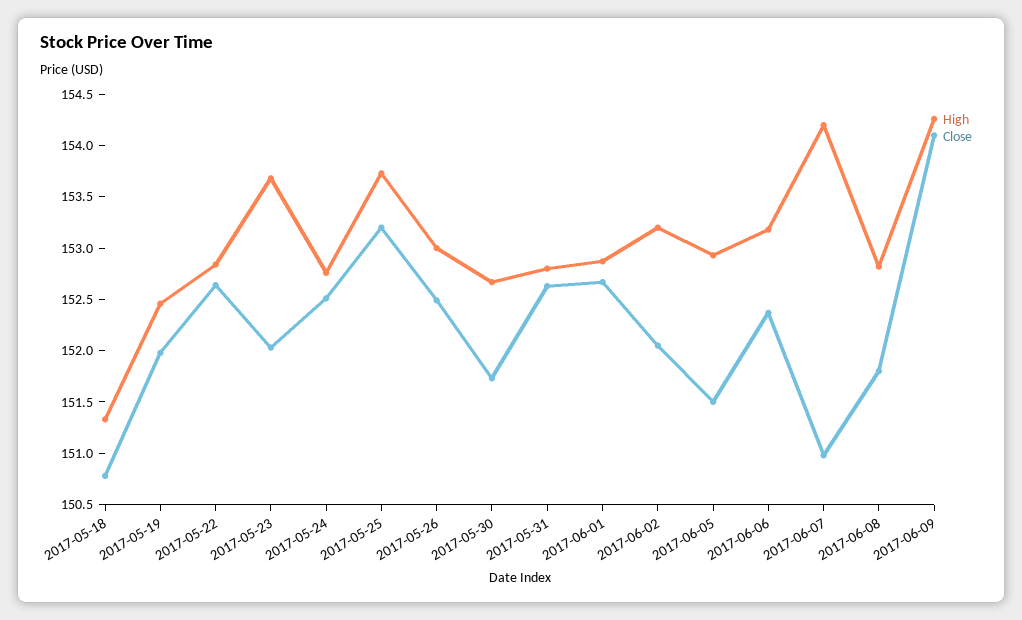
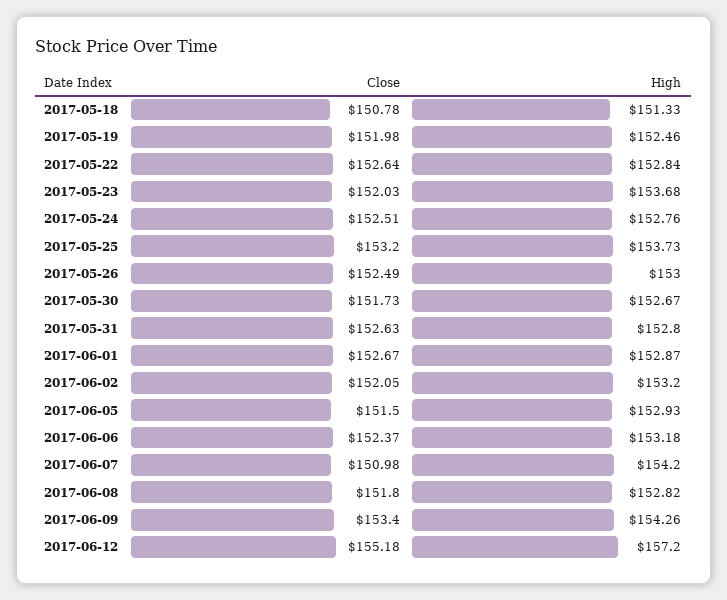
Close, 2017-06-09: 154.1 -> 153.4
Close, 2017-06-12: none -> 155.18
High, 2017-06-12: none -> 157.2

